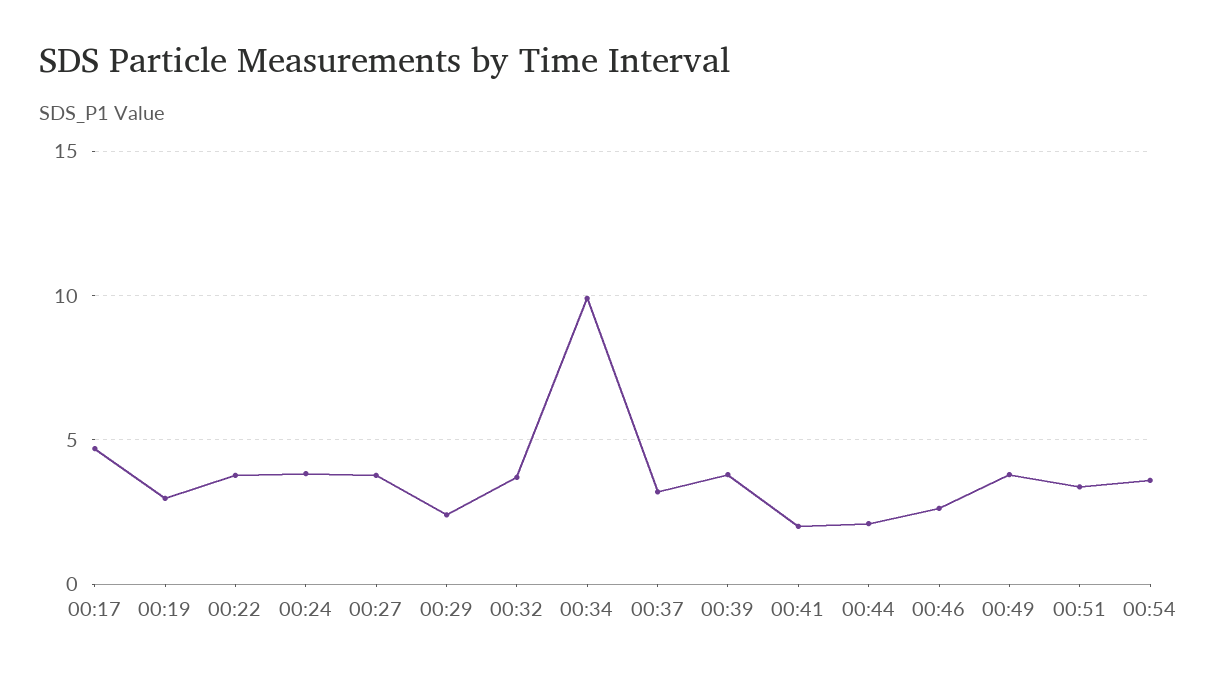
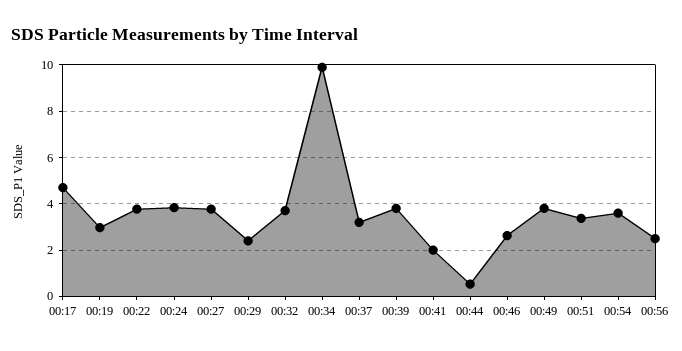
00:44: 2 -> 0.5
00:56: none -> 2.5

